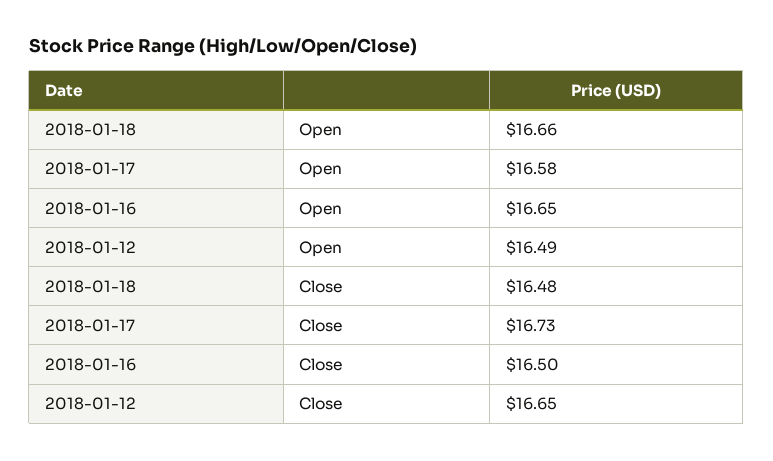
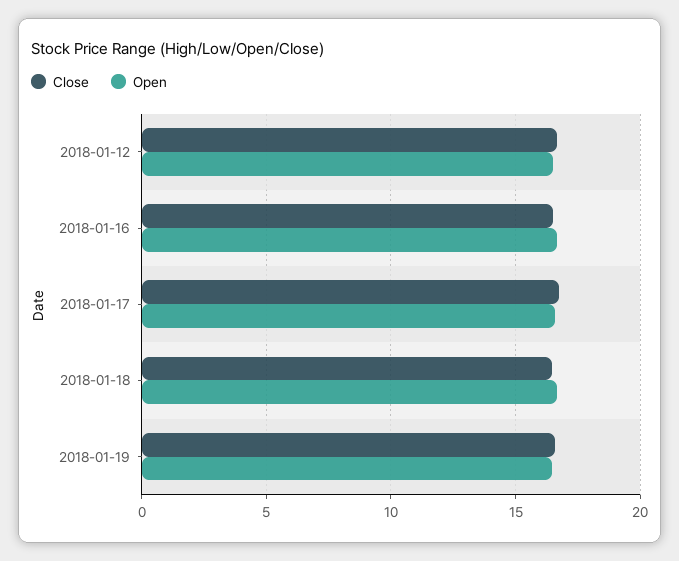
Close, 2018-01-19: none -> 16.5
Open, 2018-01-19: none -> 16.5

